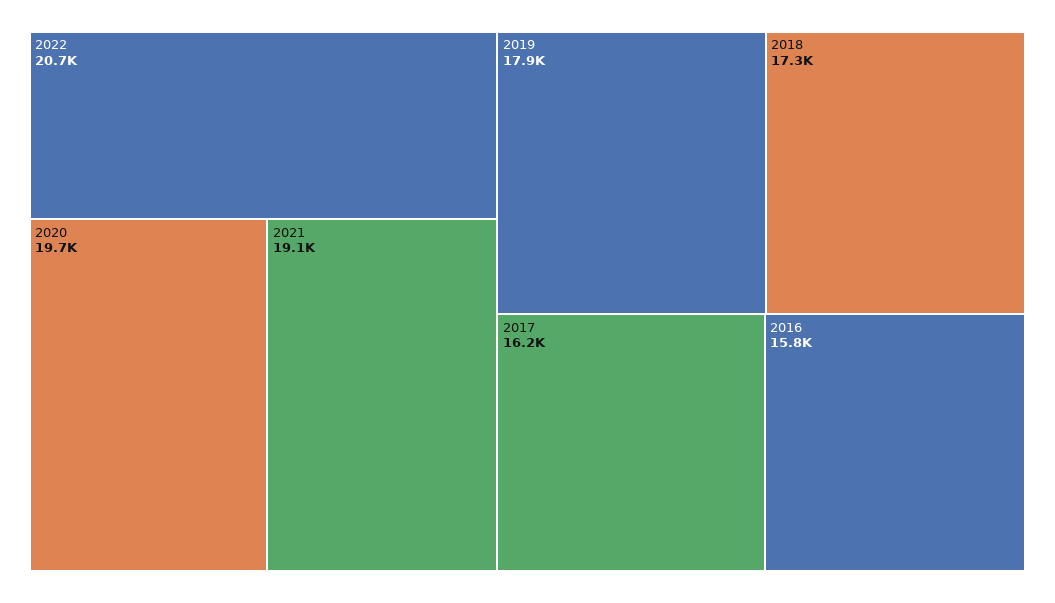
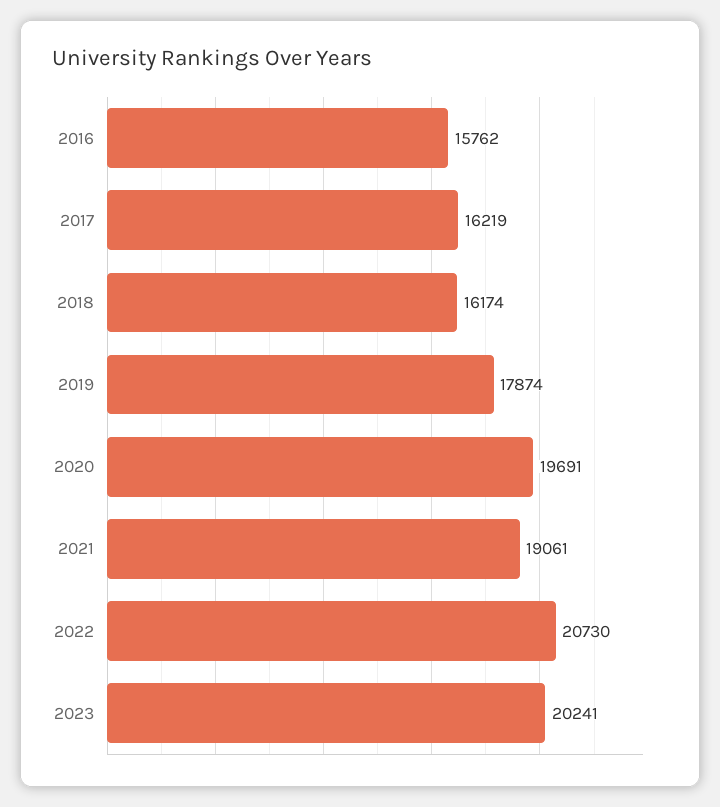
2018: 17300 -> 16174
2023: none -> 20241

